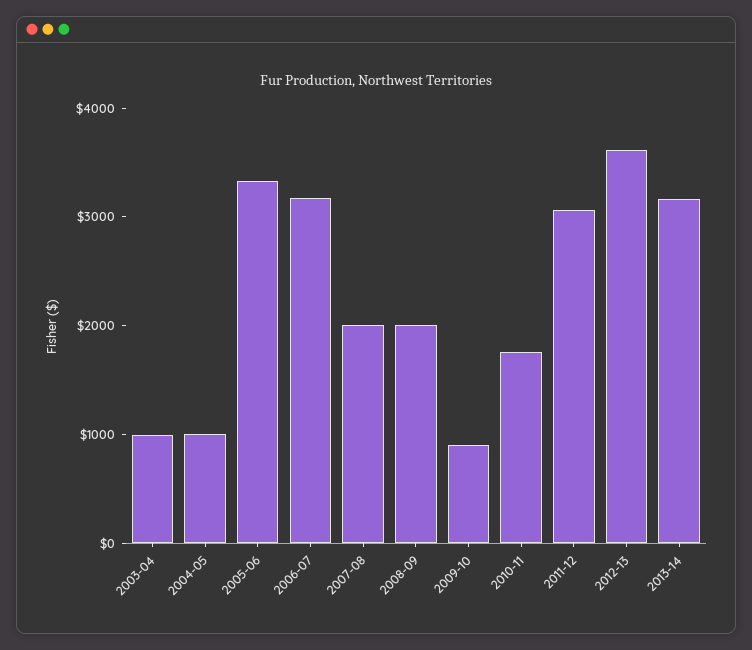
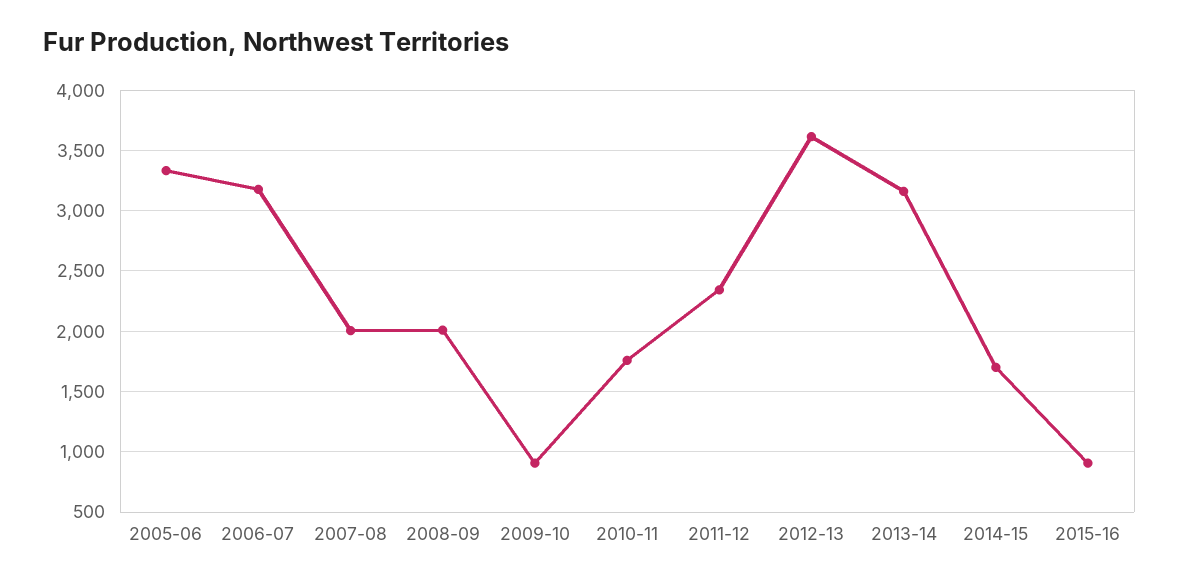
2003-04: 1000 -> none
2004-05: 1000 -> none
2011-12: 3000 -> 2350
2014-15: none -> 1700
2015-16: none -> 900

